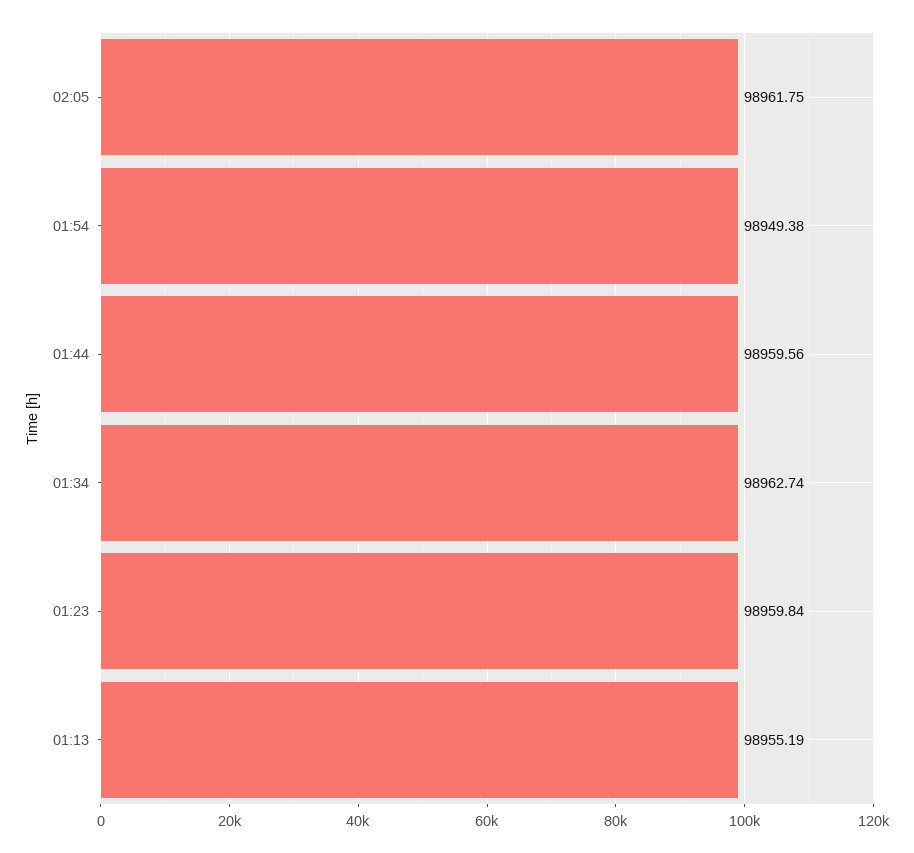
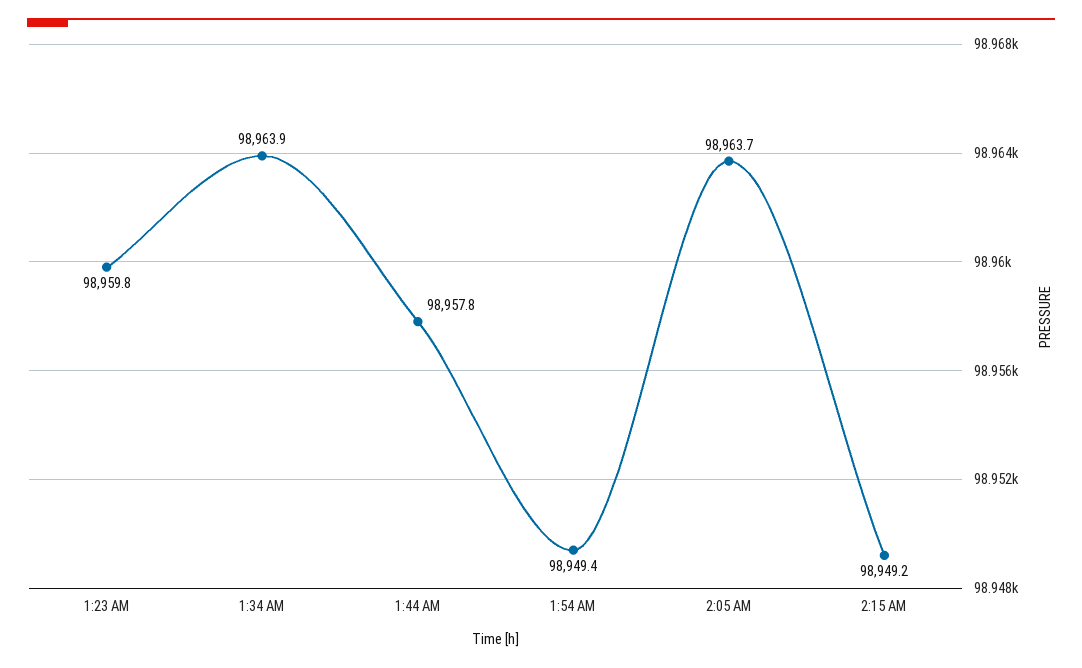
02:05: 98961.75 -> 98963.7
01:44: 98959.56 -> 98957.8
01:34: 98962.74 -> 98963.9
01:13: 98955.19 -> none
2:15 AM: none -> 98949.2

